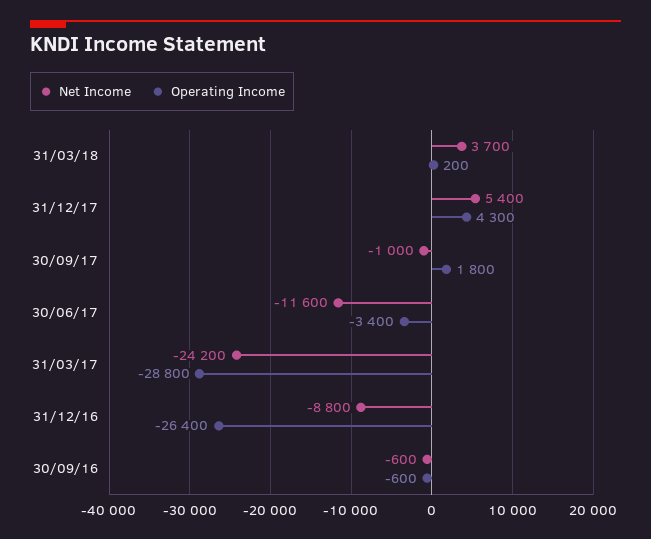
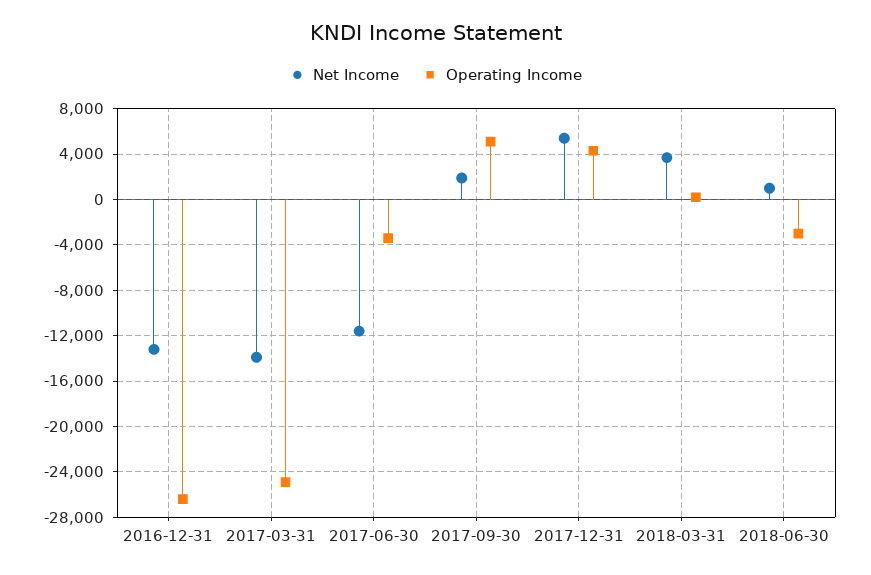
Net Income, 30/09/17: -1000 -> 2000
Operating Income, 30/09/17: 1800 -> 5000
Net Income, 31/03/17: -24200 -> -14000
Operating Income, 31/03/17: -28800 -> -25000
Net Income, 31/12/16: -8800 -> -13000
Net Income, 30/09/16: -600 -> none
Operating Income, 30/09/16: -600 -> none
Net Income, 2018-06-30: none -> 1000
Operating Income, 2018-06-30: none -> -3000

